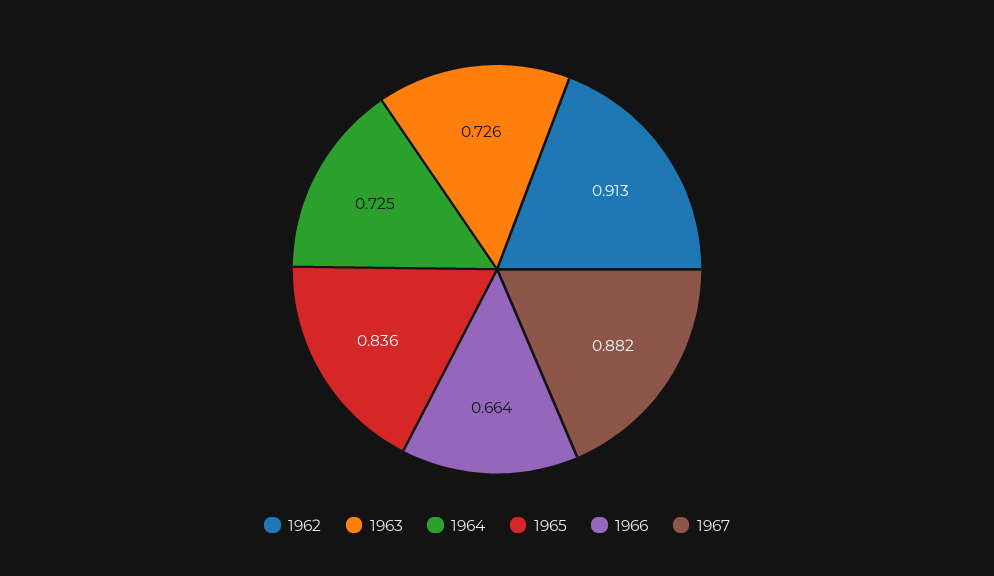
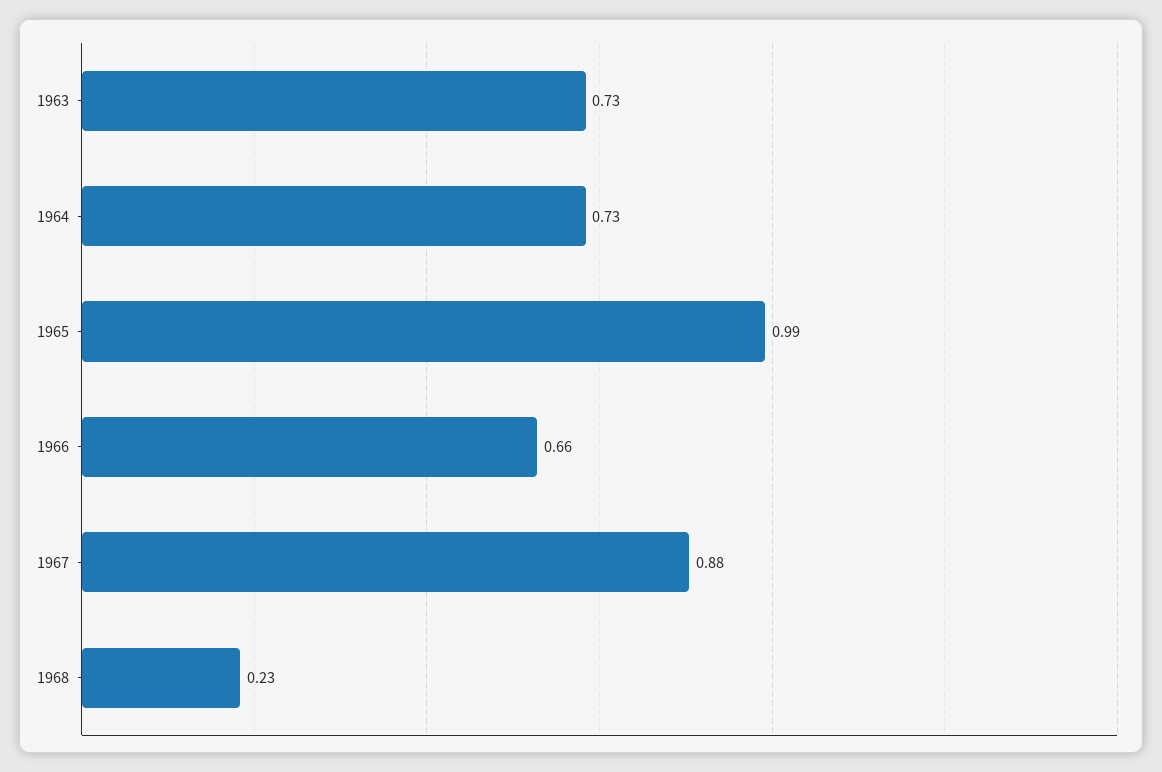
1962: 0.913 -> none
1965: 0.836 -> 0.99
1968: none -> 0.23

